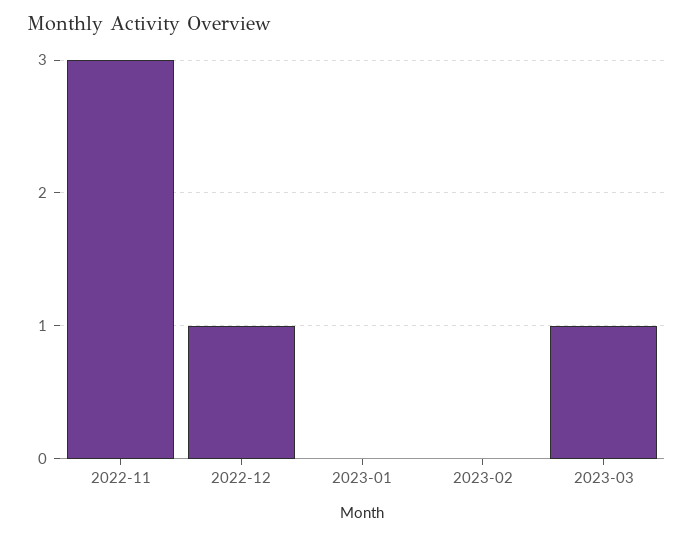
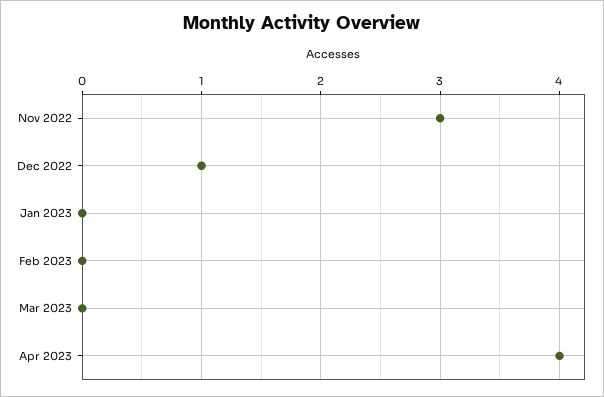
2023-03: 1 -> 0
Apr 2023: none -> 4

